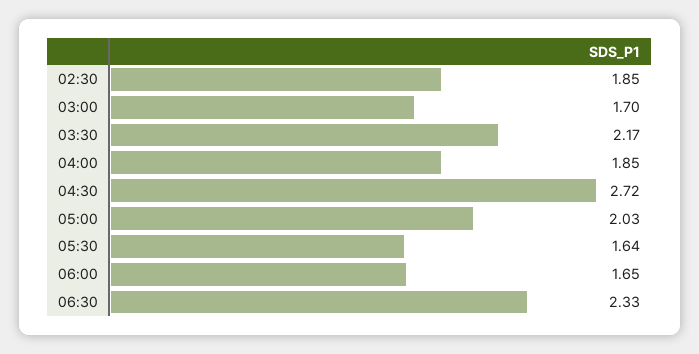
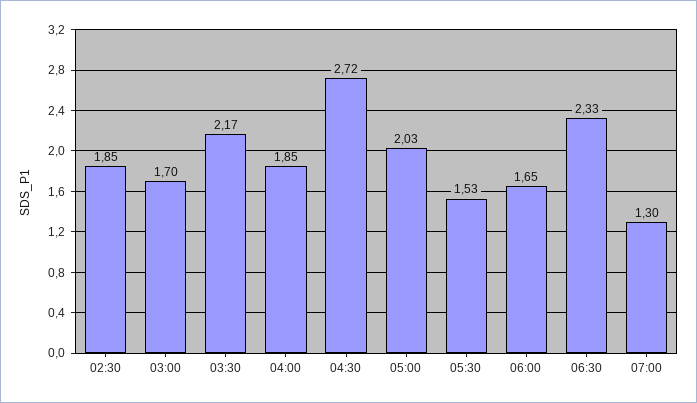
05:30: 1.64 -> 1.53
07:00: none -> 1.3

